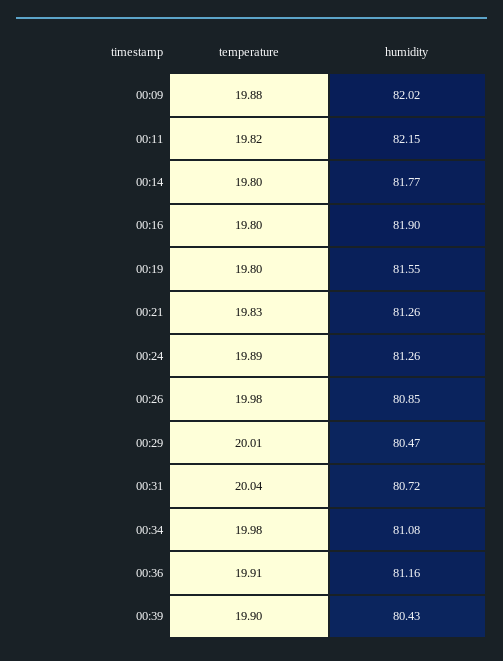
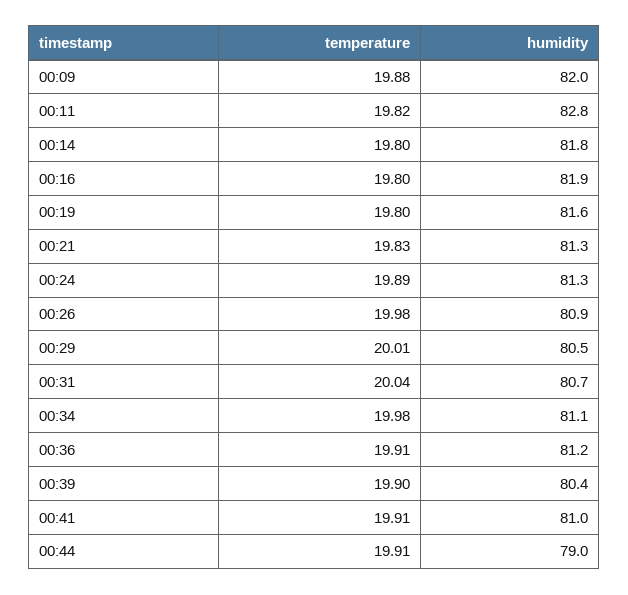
humidity, 00:11: 82.15 -> 82.8
temperature, 00:41: none -> 19.91
humidity, 00:41: none -> 81
temperature, 00:44: none -> 19.91
humidity, 00:44: none -> 79

